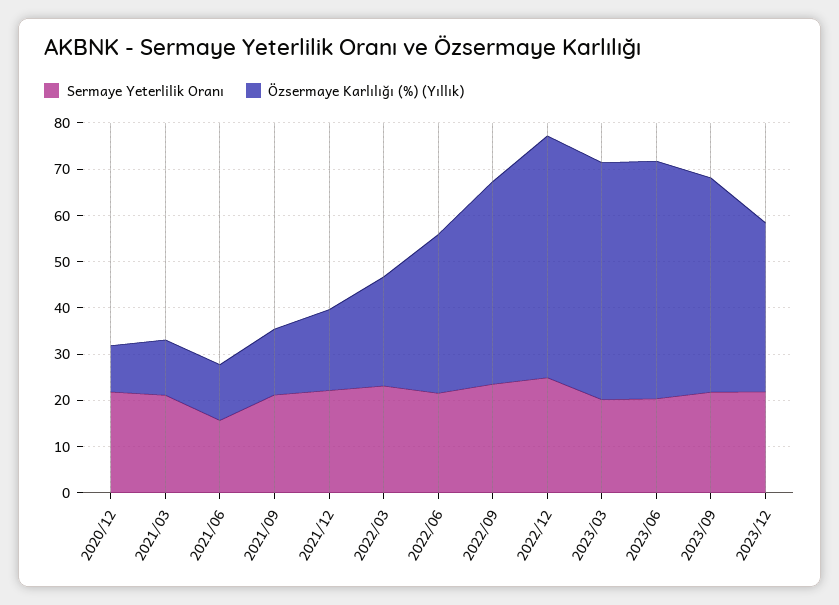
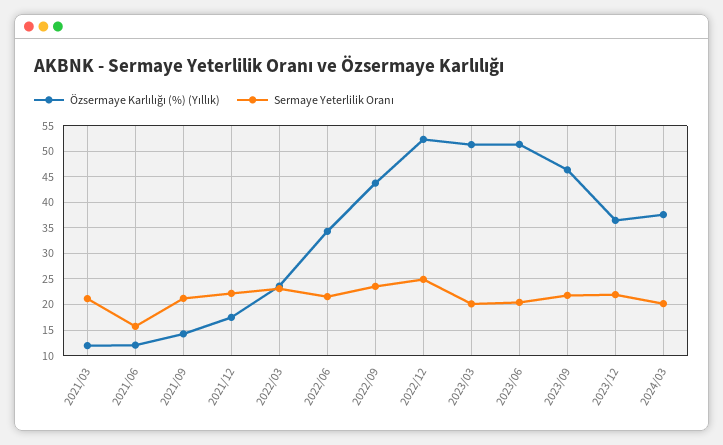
Sermaye Yeterlilik Oranı, 2020/12: 22 -> none
Özsermaye Karlılığı (%) (Yıllık), 2020/12: 10 -> none
Özsermaye Karlılığı (%) (Yıllık), 2024/03: none -> 37.5
Sermaye Yeterlilik Oranı, 2024/03: none -> 20

